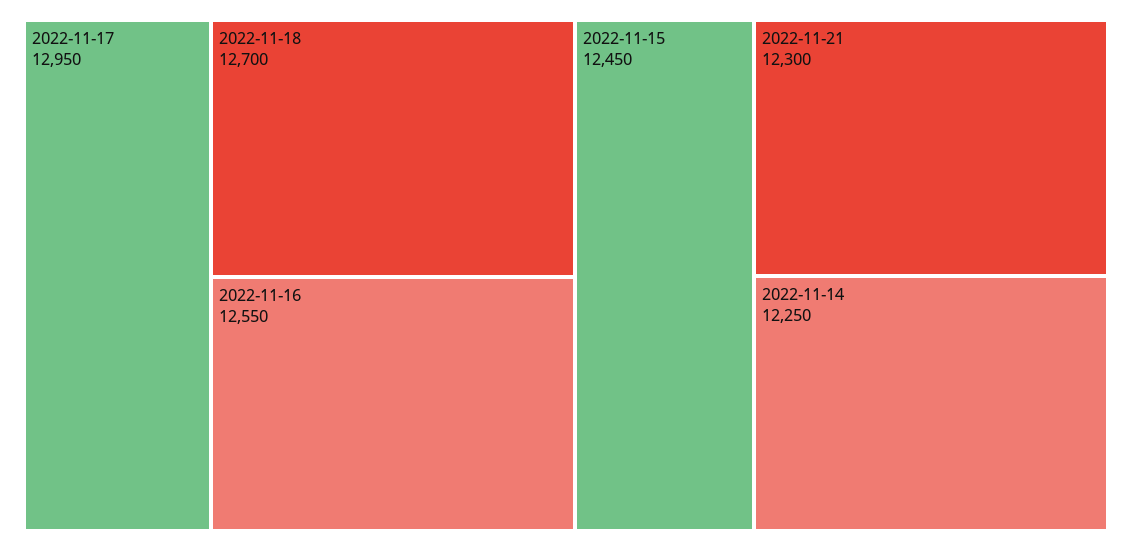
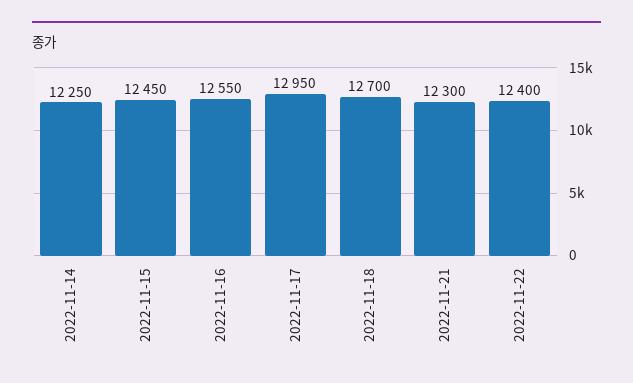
2022-11-22: none -> 12400

